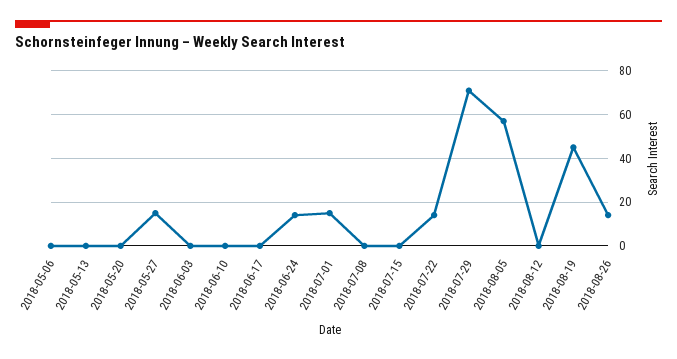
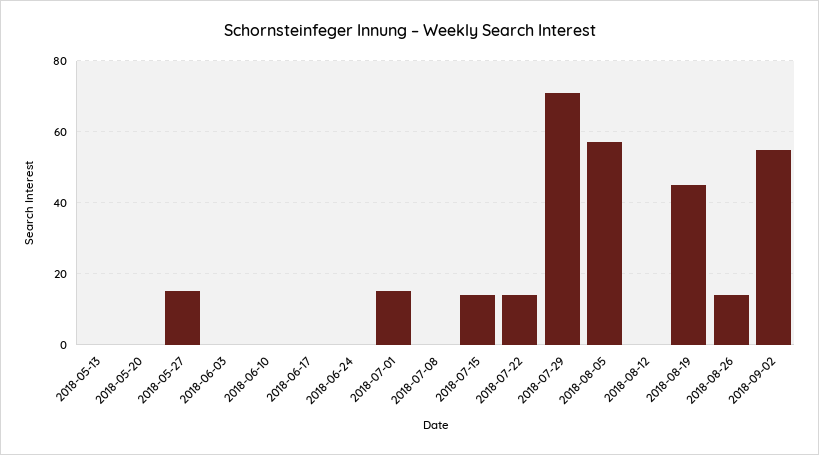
2018-05-06: 0 -> none
2018-06-24: 15 -> 0
2018-07-15: 0 -> 15
2018-09-02: none -> 55

